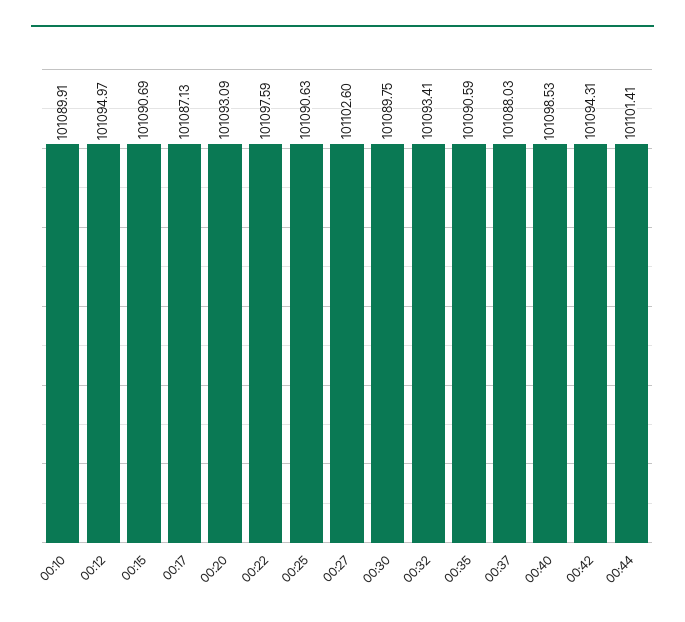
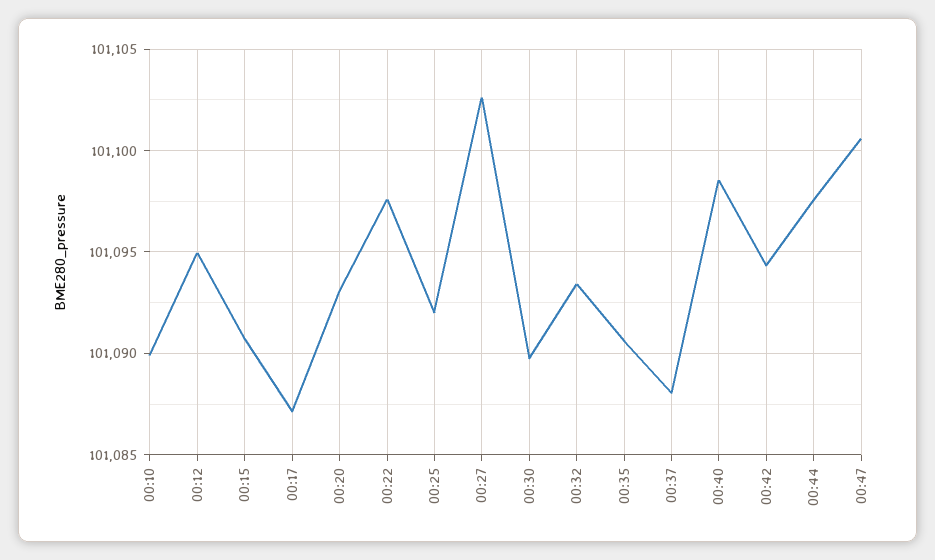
00:25: 101090.63 -> 101092
00:44: 101101.41 -> 101097.5
00:47: none -> 101100.5

